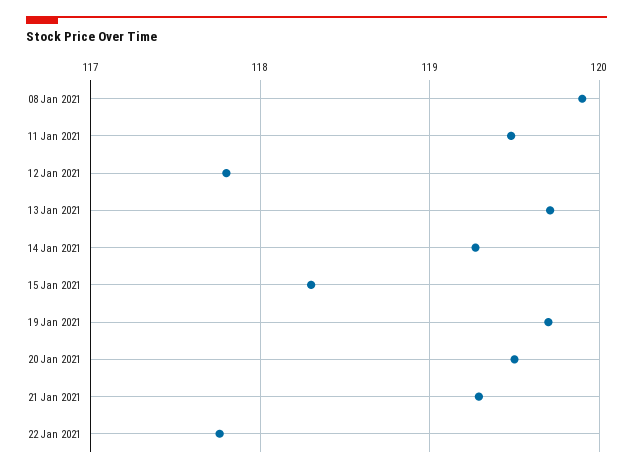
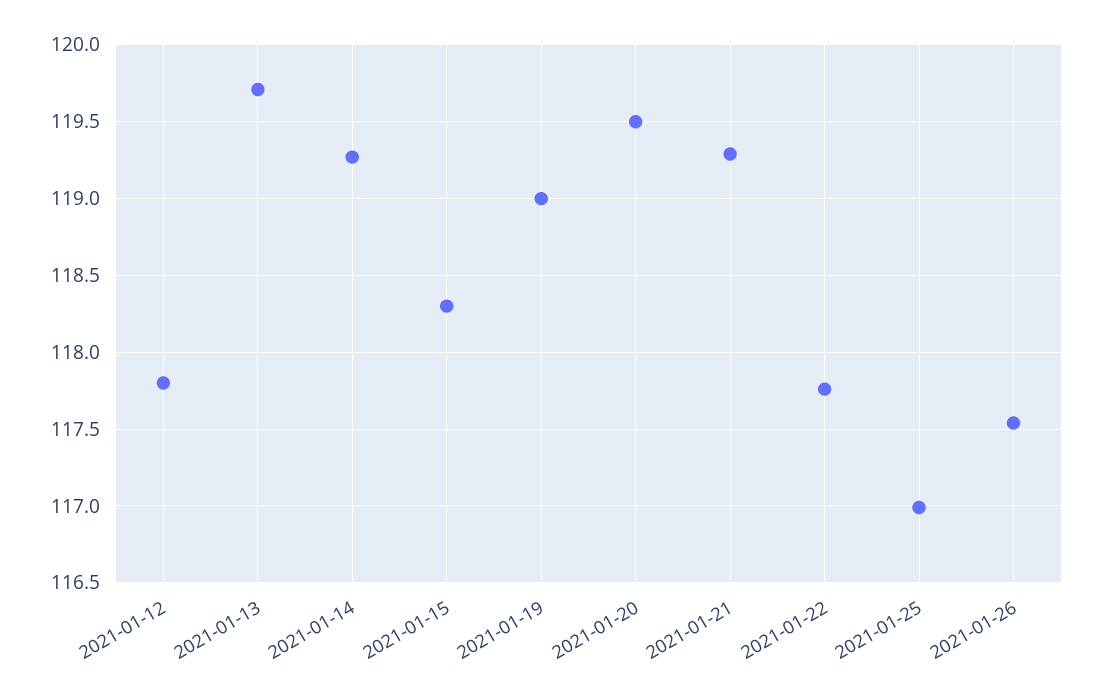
08 Jan 2021: 119.9 -> none
11 Jan 2021: 119.5 -> none
19 Jan 2021: 119.7 -> 119
2021-01-25: none -> 117
2021-01-26: none -> 117.55

